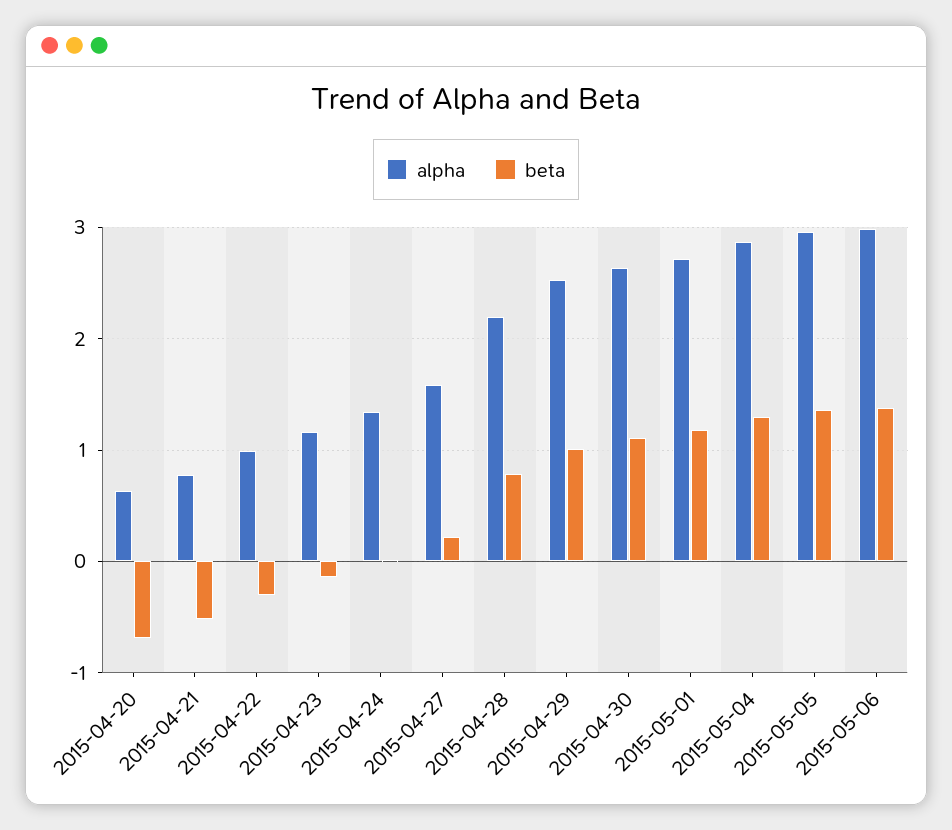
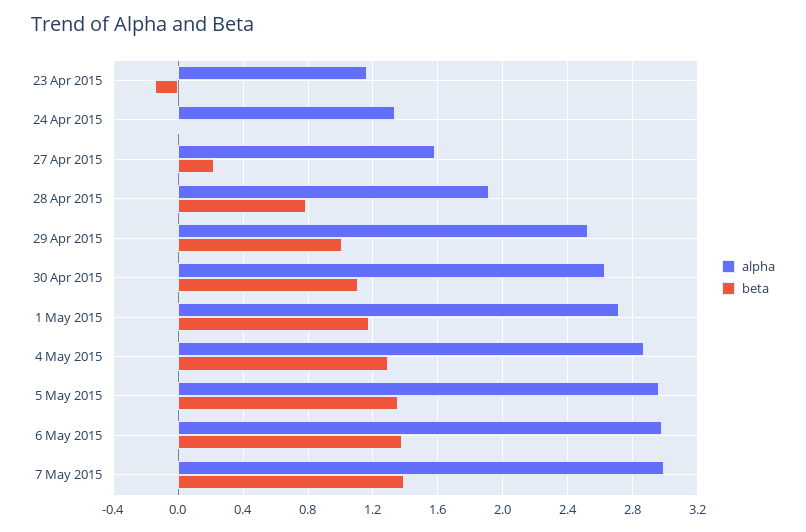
alpha, 2015-04-20: 0.6 -> none
beta, 2015-04-20: -0.7 -> none
alpha, 2015-04-21: 0.8 -> none
beta, 2015-04-21: -0.5 -> none
alpha, 2015-04-22: 1 -> none
beta, 2015-04-22: -0.3 -> none
alpha, 2015-04-28: 2.2 -> 1.9
alpha, 7 May 2015: none -> 3
beta, 7 May 2015: none -> 1.4

